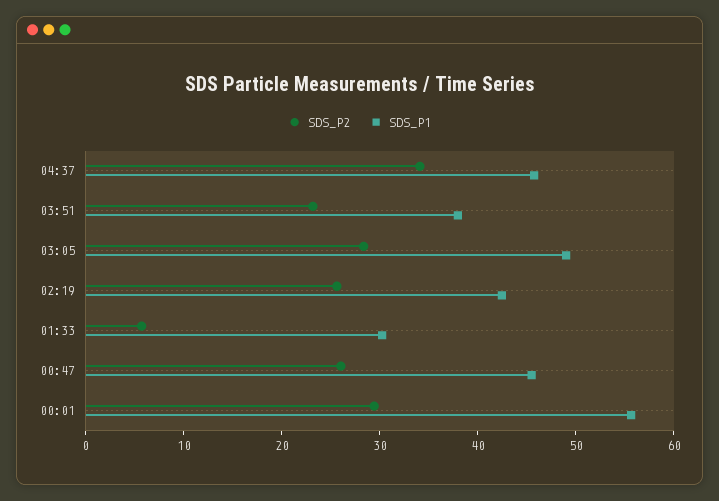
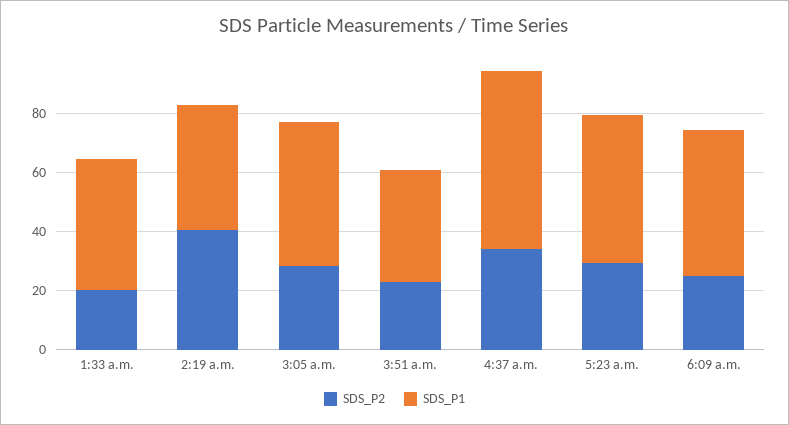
SDS_P1, 04:37: 46 -> 60
SDS_P2, 02:19: 26 -> 40
SDS_P2, 01:33: 6 -> 20
SDS_P1, 01:33: 30 -> 45
SDS_P2, 00:47: 26 -> none
SDS_P1, 00:47: 46 -> none
SDS_P2, 00:01: 30 -> none
SDS_P1, 00:01: 56 -> none
SDS_P2, 5:23 a.m.: none -> 30
SDS_P1, 5:23 a.m.: none -> 50
SDS_P2, 6:09 a.m.: none -> 25
SDS_P1, 6:09 a.m.: none -> 50

